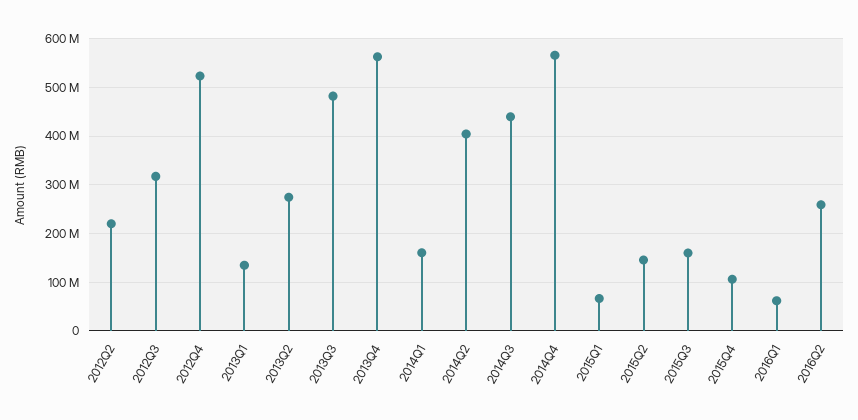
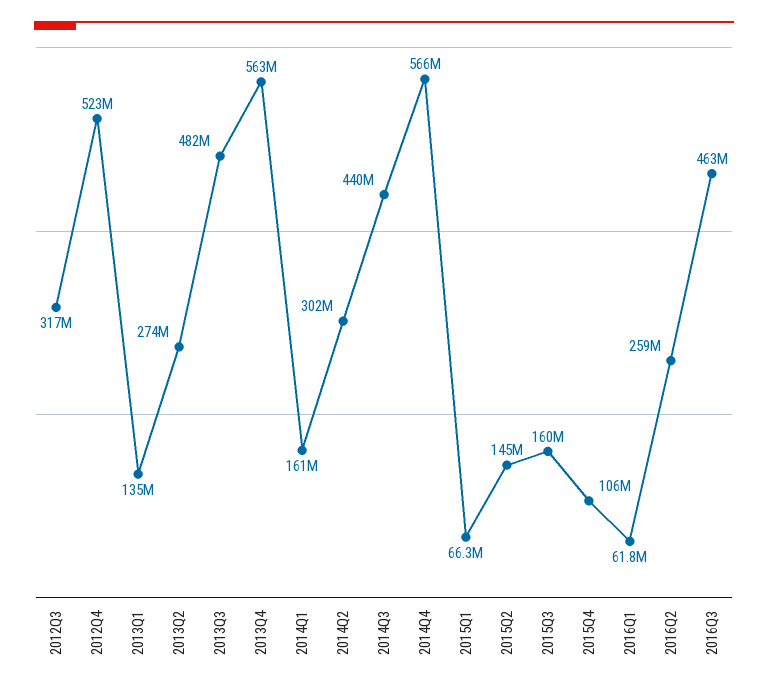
2012Q2: 220000000 -> none
2014Q2: 400000000 -> 302000000
2016Q3: none -> 463000000

